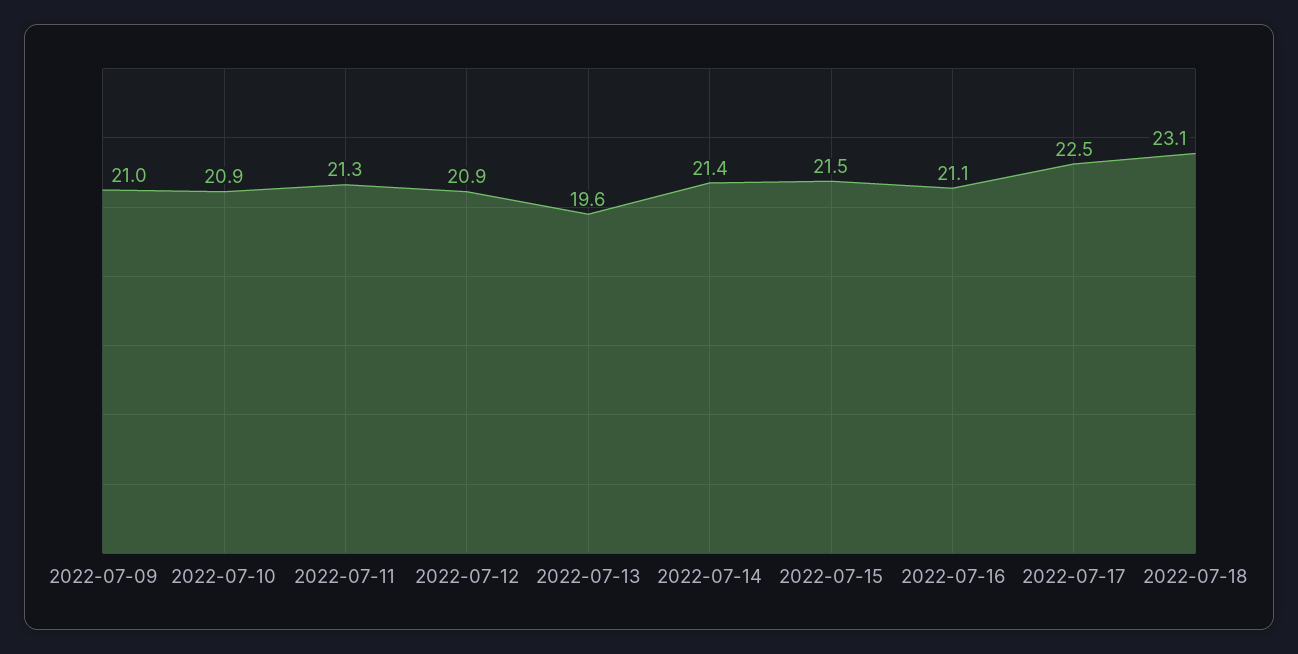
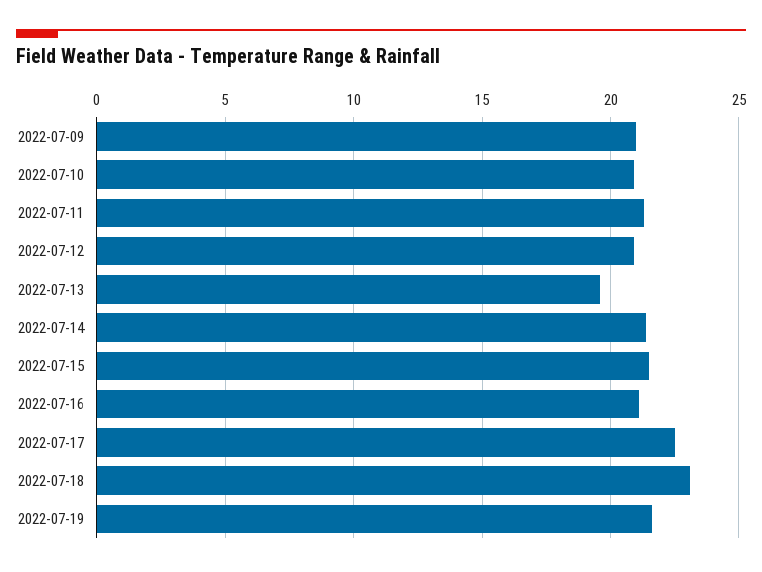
2022-07-19: none -> 21.5

